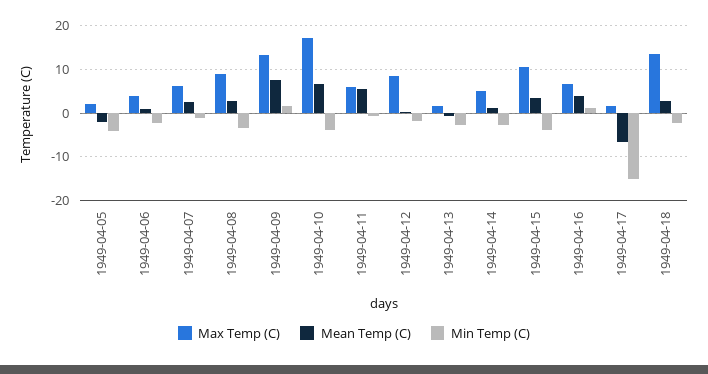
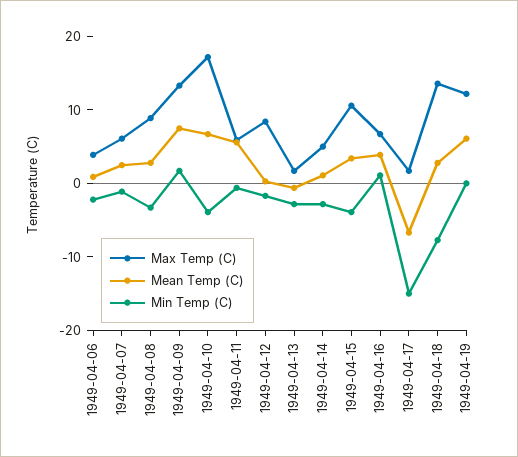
Max Temp (C), 1949-04-05: 2 -> none
Mean Temp (C), 1949-04-05: -2 -> none
Min Temp (C), 1949-04-05: -4 -> none
Min Temp (C), 1949-04-18: -2 -> -8
Max Temp (C), 1949-04-19: none -> 12
Mean Temp (C), 1949-04-19: none -> 6
Min Temp (C), 1949-04-19: none -> 0

